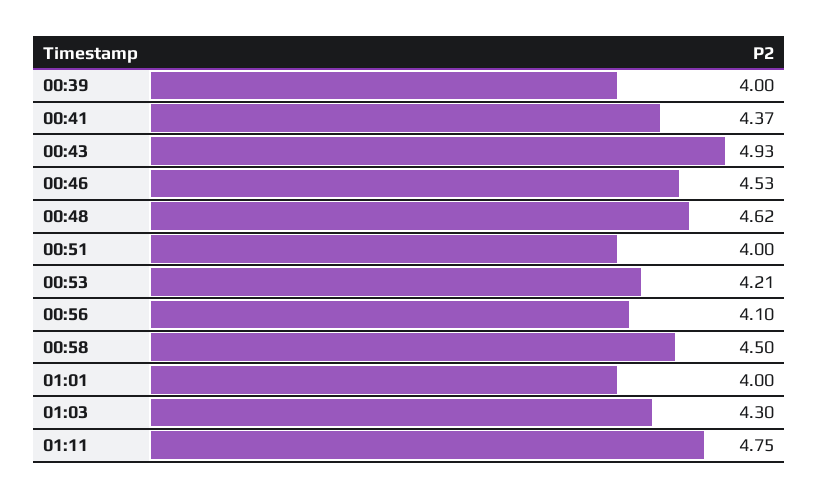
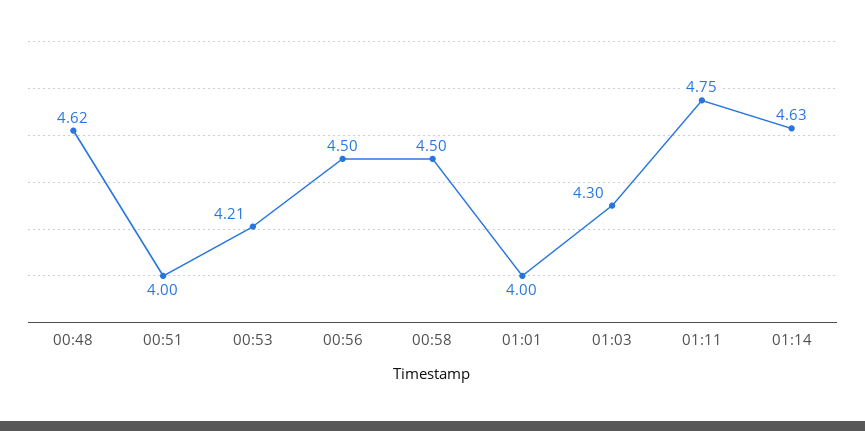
00:39: 4 -> none
00:41: 4.37 -> none
00:43: 4.93 -> none
00:46: 4.53 -> none
00:56: 4.1 -> 4.5
01:14: none -> 4.63

